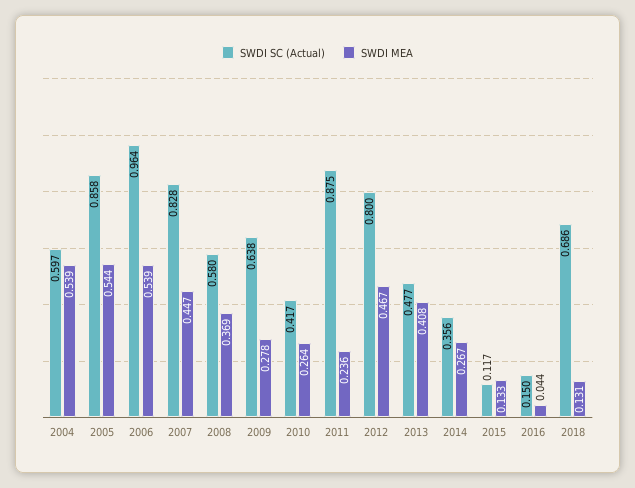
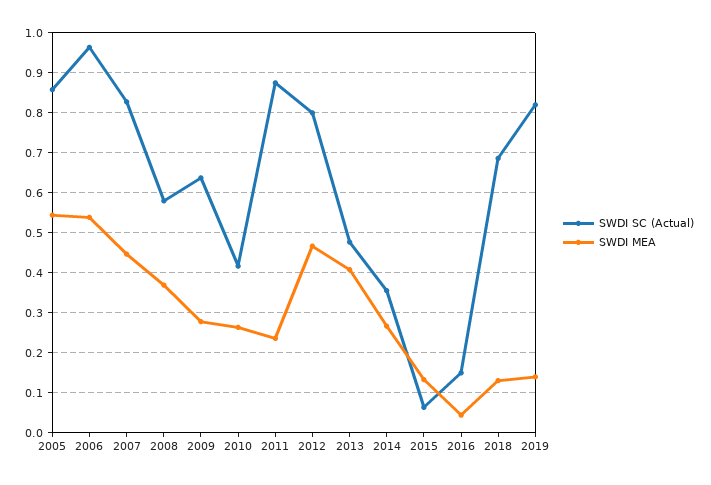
SWDI SC (Actual), 2004: 0.597 -> none
SWDI MEA, 2004: 0.539 -> none
SWDI SC (Actual), 2015: 0.117 -> 0.06
SWDI SC (Actual), 2019: none -> 0.82
SWDI MEA, 2019: none -> 0.14

